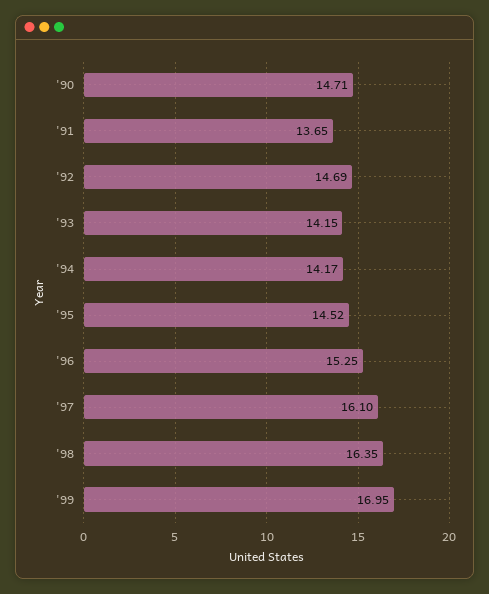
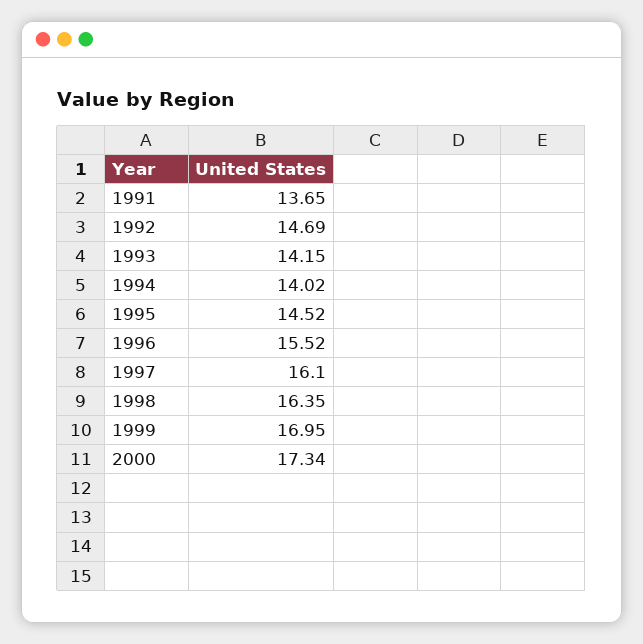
'90: 14.71 -> none
'94: 14.17 -> 14.02
'96: 15.25 -> 15.52
2000: none -> 17.34

